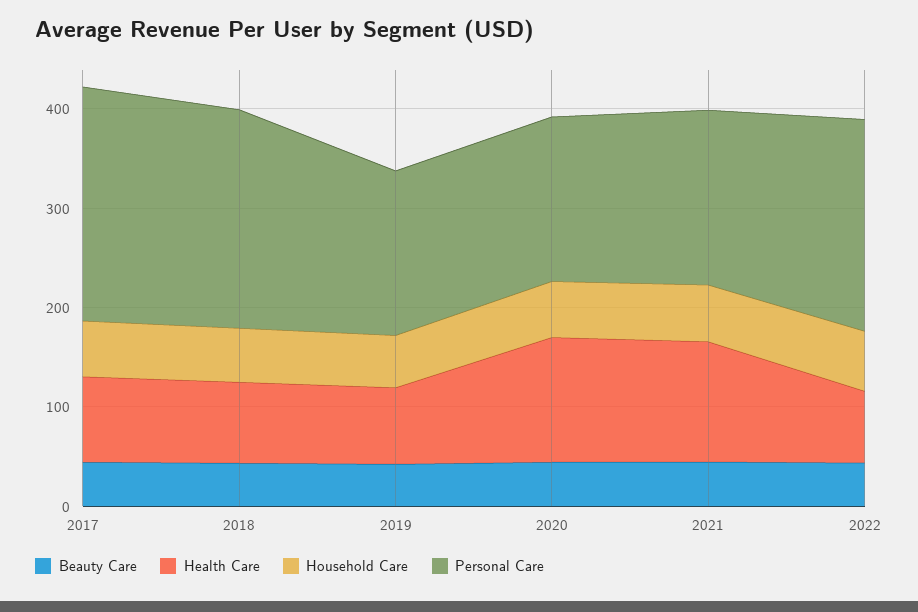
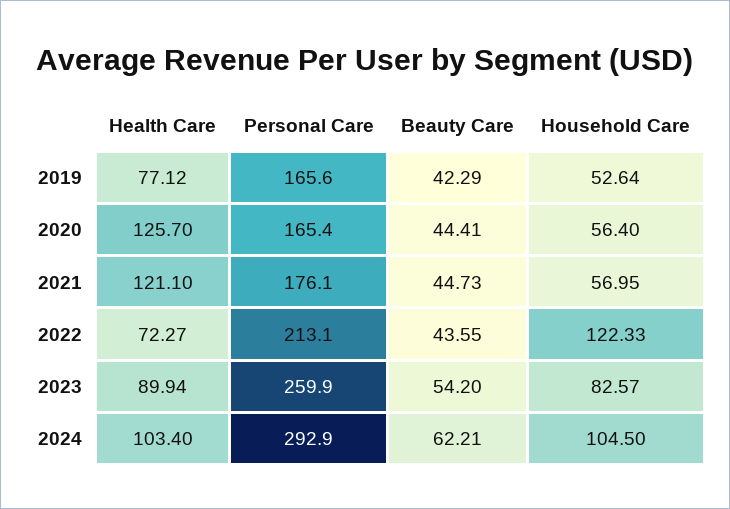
Beauty Care, 2017: 40 -> none
Health Care, 2017: 80 -> none
Household Care, 2017: 60 -> none
Personal Care, 2017: 240 -> none
Beauty Care, 2018: 40 -> none
Health Care, 2018: 80 -> none
Household Care, 2018: 60 -> none
Personal Care, 2018: 220 -> none
Household Care, 2022: 60 -> 122.33
Health Care, 2023: none -> 89.94
Personal Care, 2023: none -> 259.9
Beauty Care, 2023: none -> 54.2
Household Care, 2023: none -> 82.57
Health Care, 2024: none -> 103.4
Personal Care, 2024: none -> 292.9
Beauty Care, 2024: none -> 62.21
Household Care, 2024: none -> 104.5

